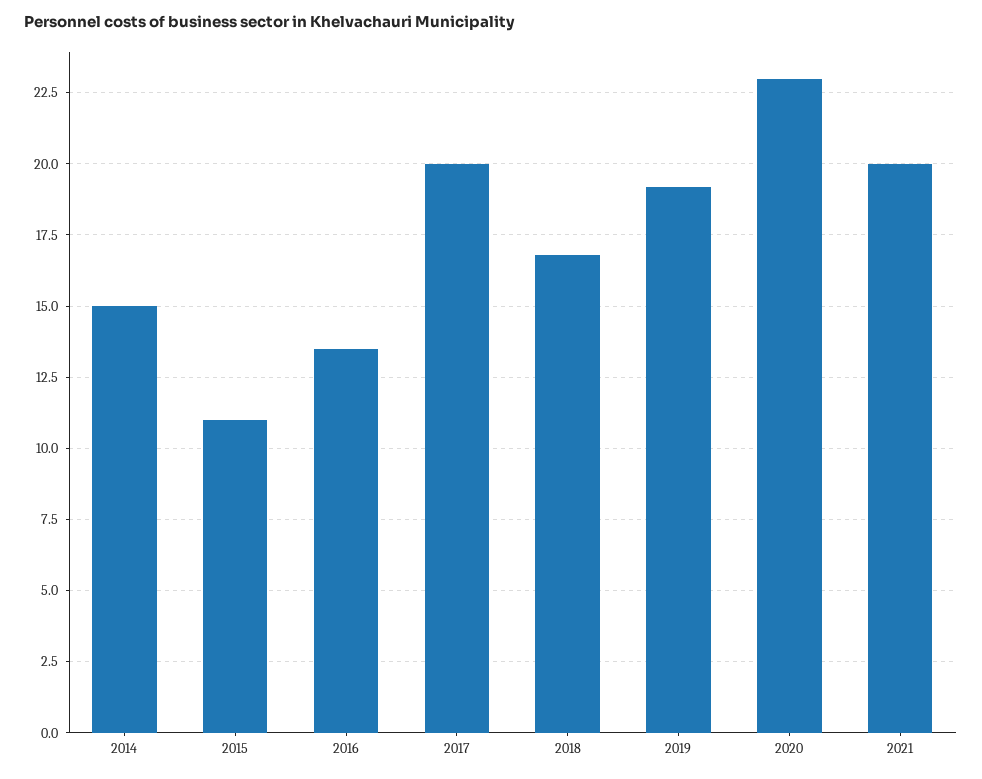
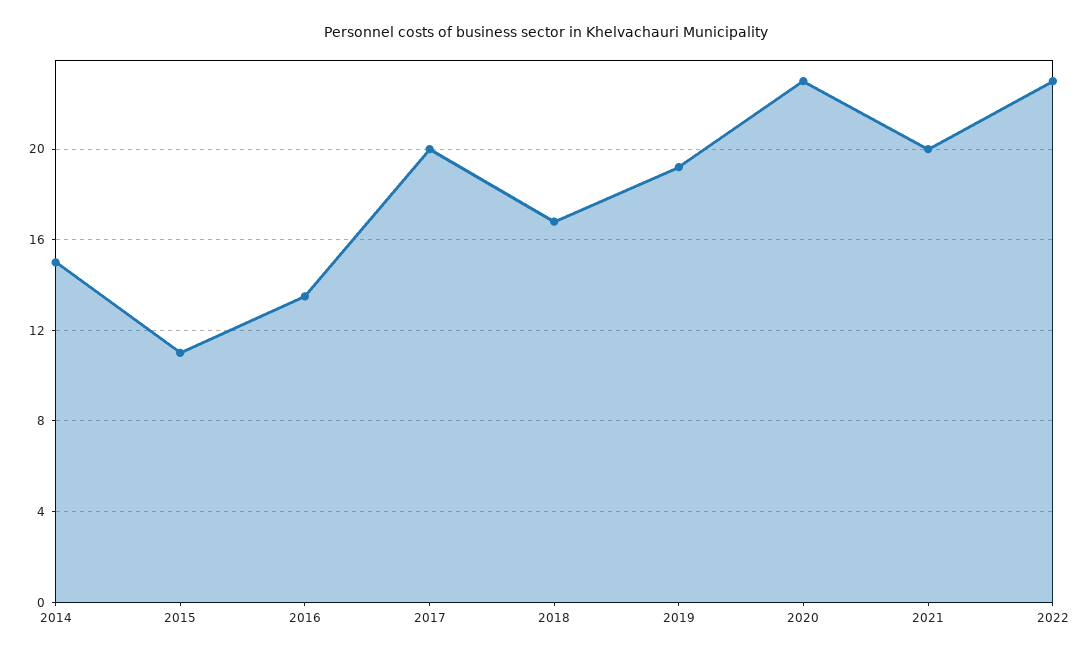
2022: none -> 23

